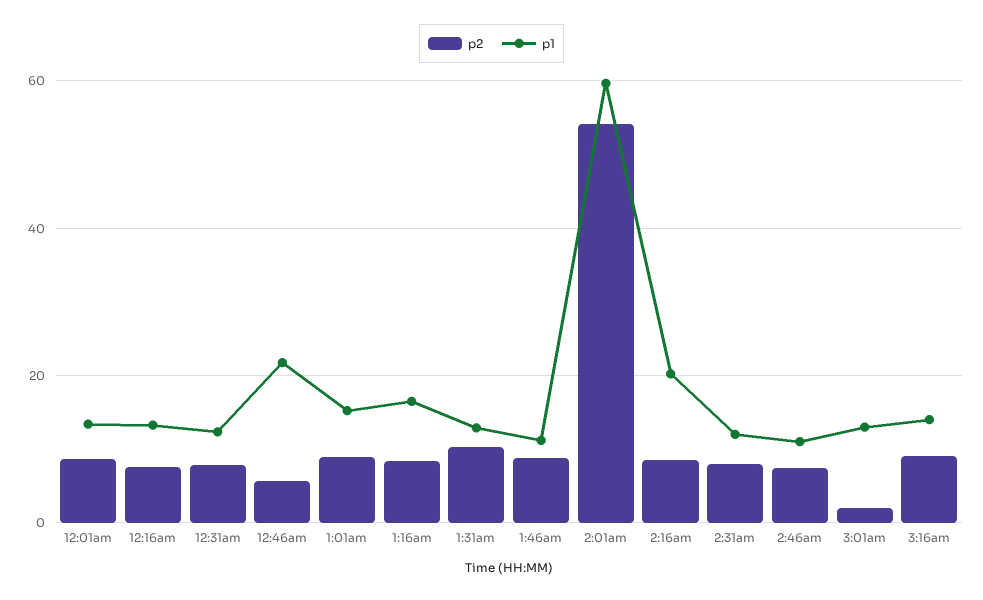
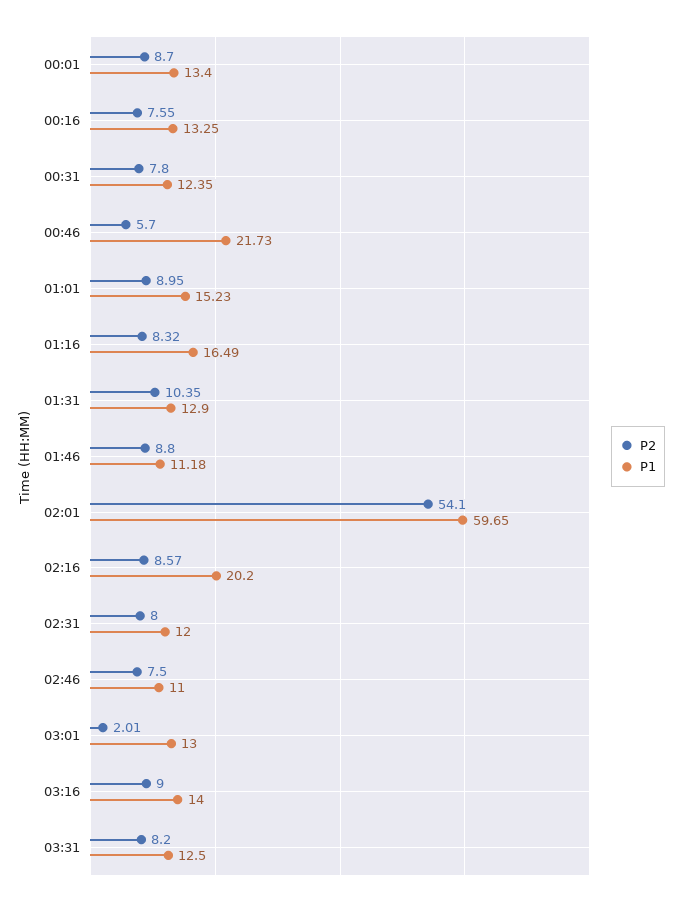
p2, 03:31: none -> 8.2
p1, 03:31: none -> 12.5

